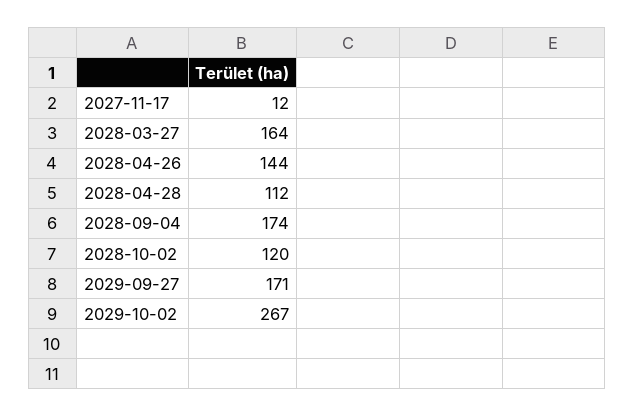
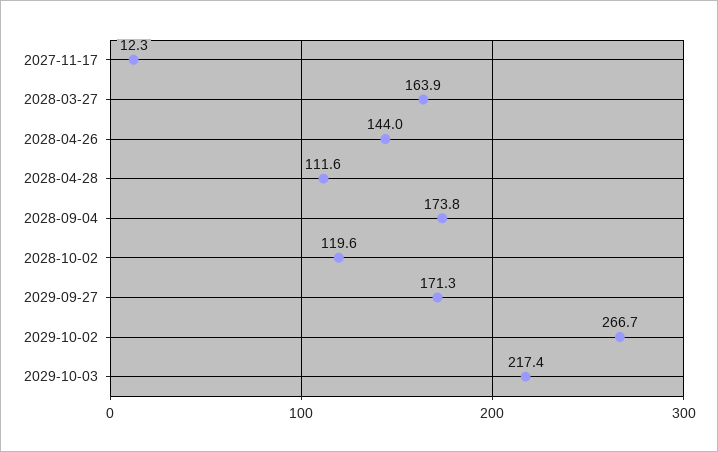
2029-10-03: none -> 217.4

